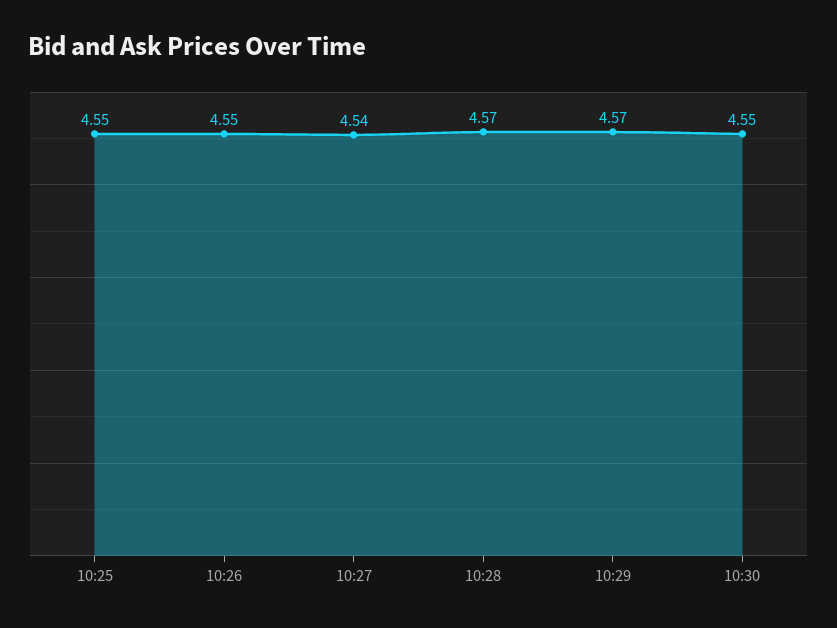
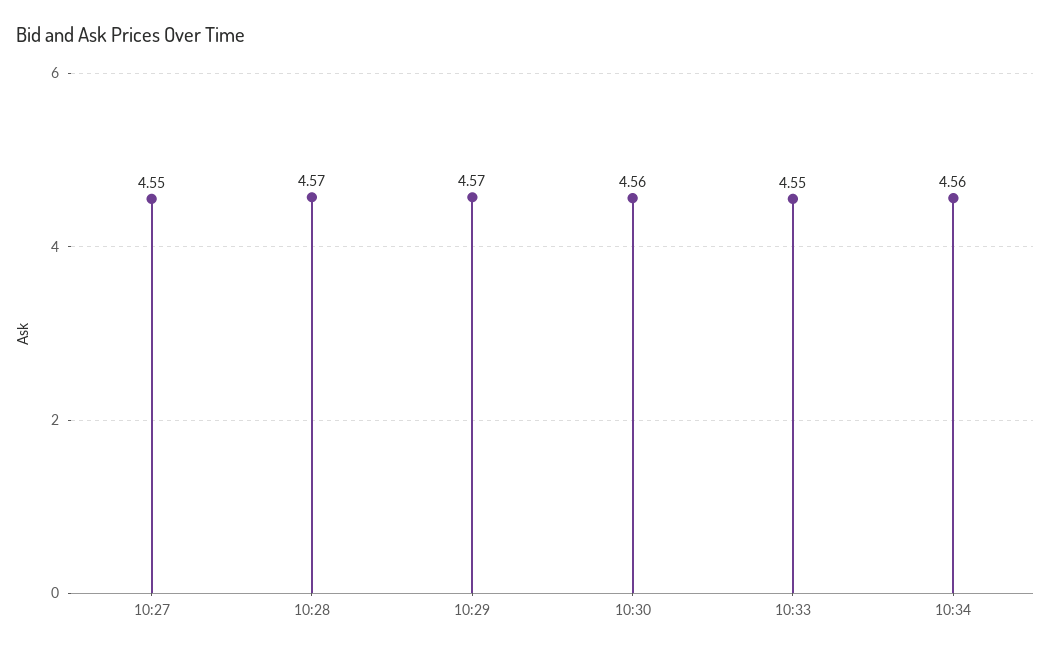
10:25: 4.55 -> none
10:26: 4.55 -> none
10:27: 4.54 -> 4.55
10:30: 4.55 -> 4.56
10:33: none -> 4.55
10:34: none -> 4.56

